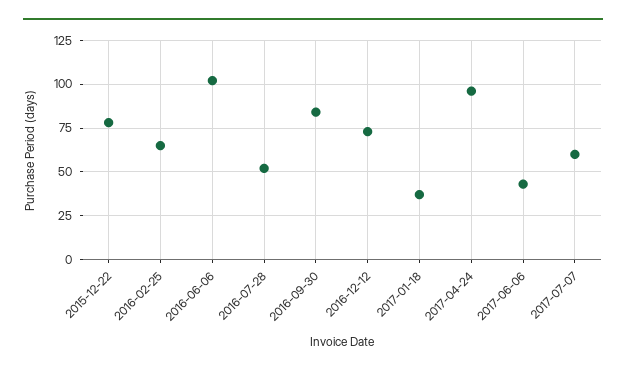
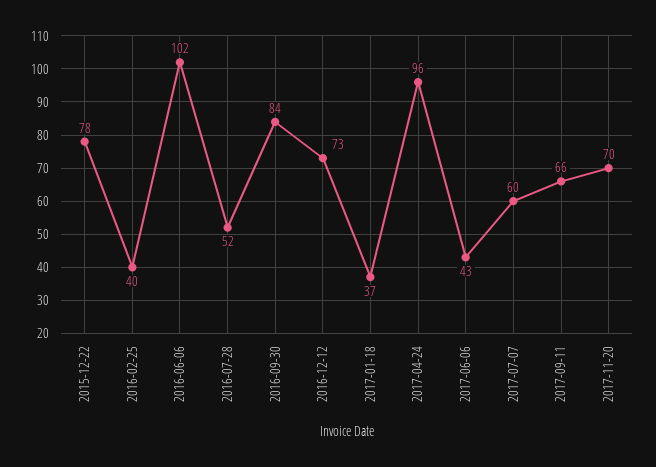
2016-02-25: 65 -> 40
2017-09-11: none -> 66
2017-11-20: none -> 70

